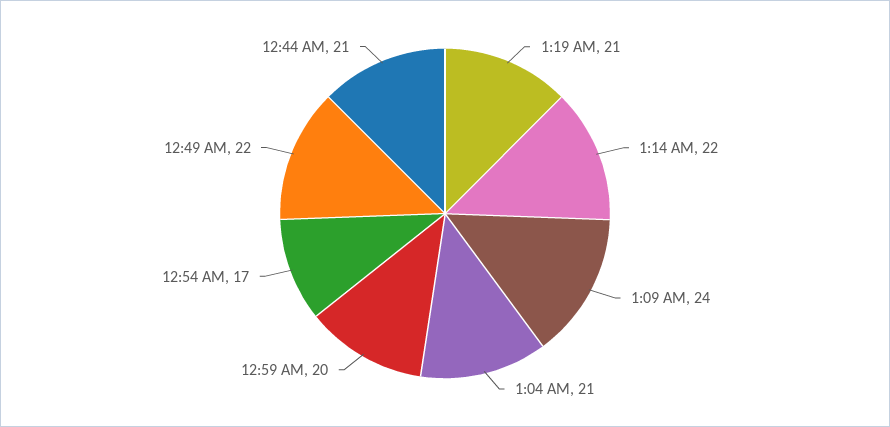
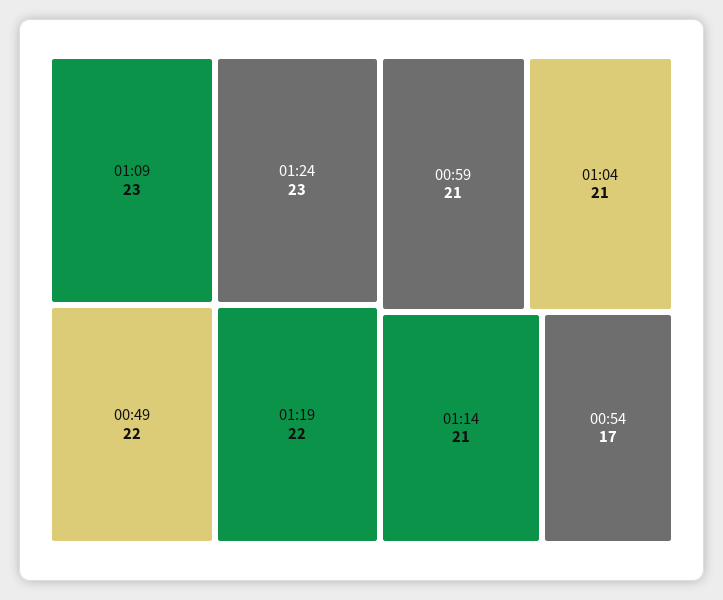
1:19 AM: 21 -> 22
1:14 AM: 22 -> 21
1:09 AM: 24 -> 23
12:59 AM: 20 -> 21
12:44 AM: 21 -> none
01:24: none -> 23

